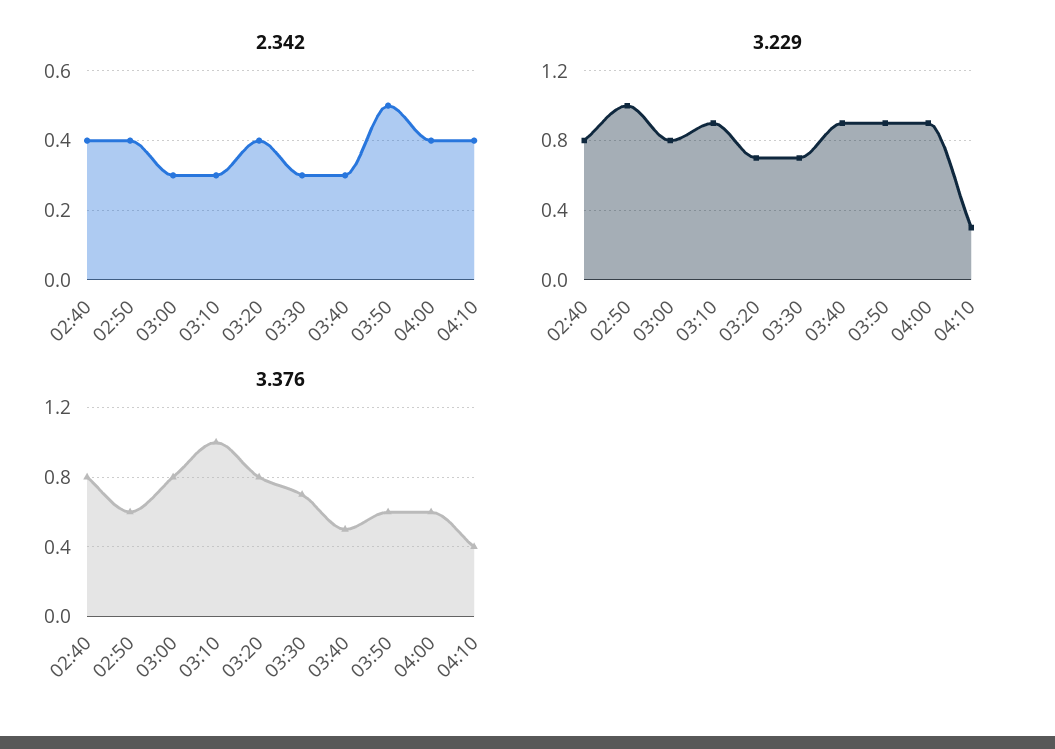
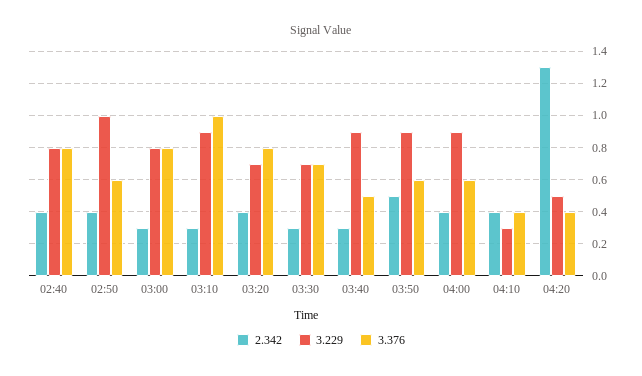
2.342, 04:20: none -> 1.3
3.229, 04:20: none -> 0.5
3.376, 04:20: none -> 0.4

